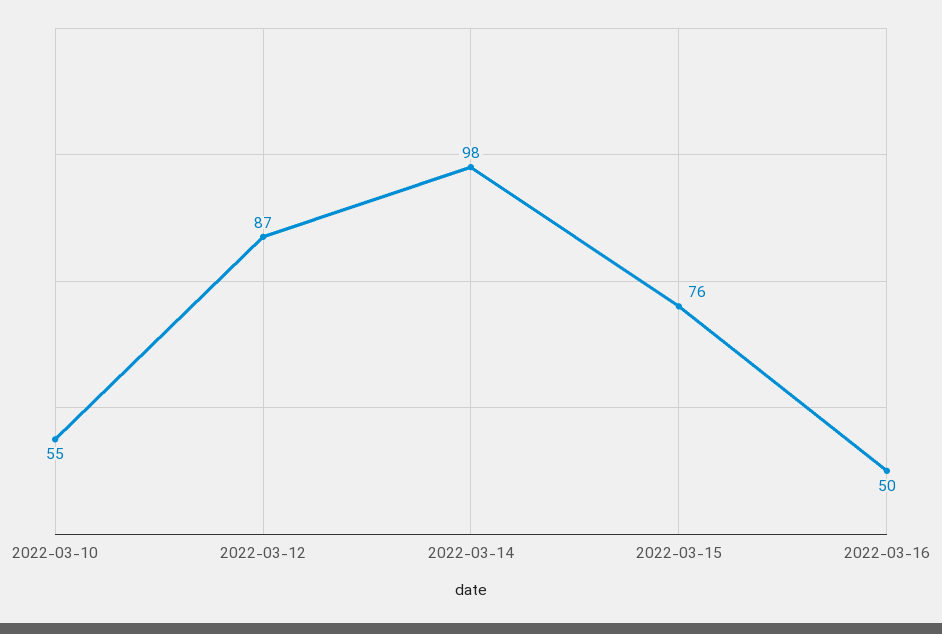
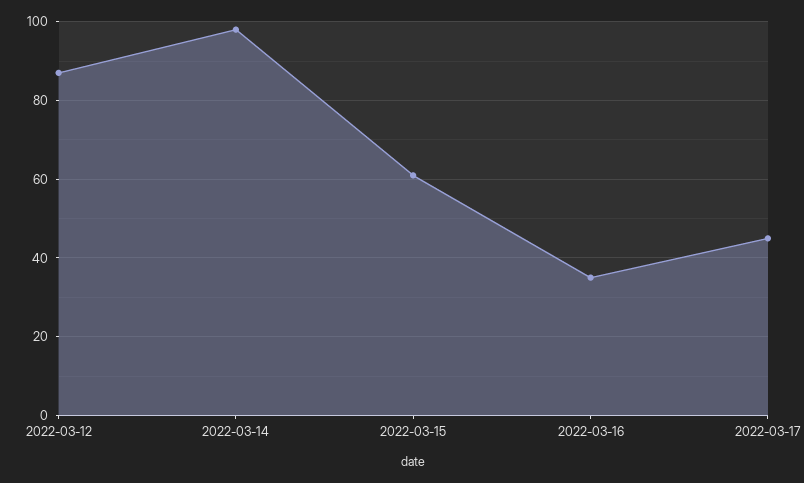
2022-03-10: 55 -> none
2022-03-15: 76 -> 60
2022-03-16: 50 -> 35
2022-03-17: none -> 45

